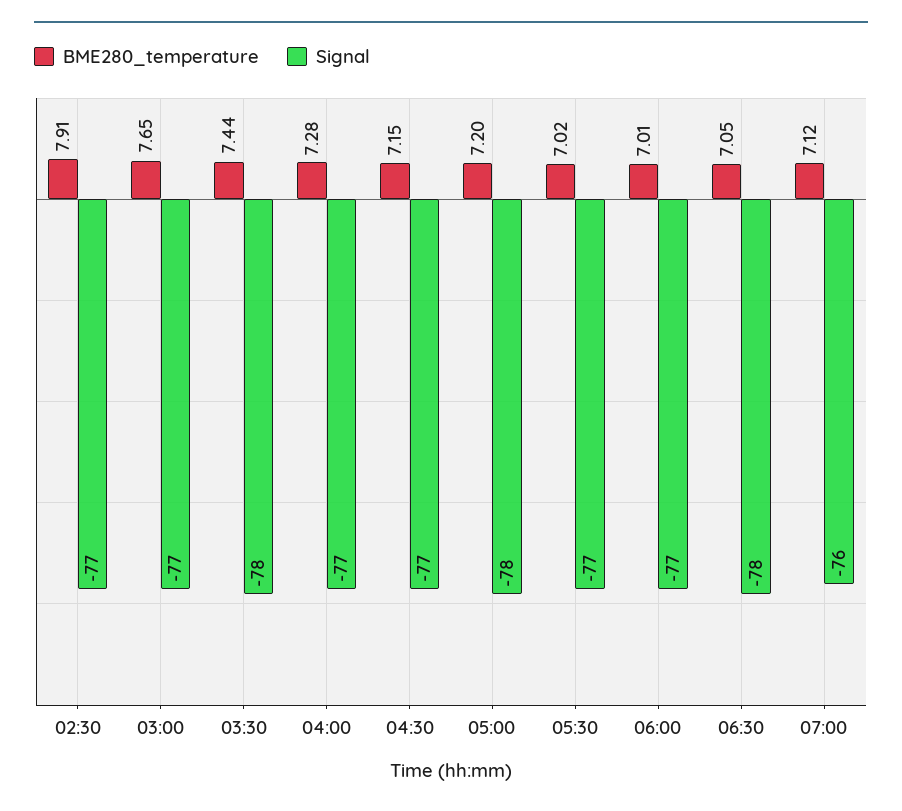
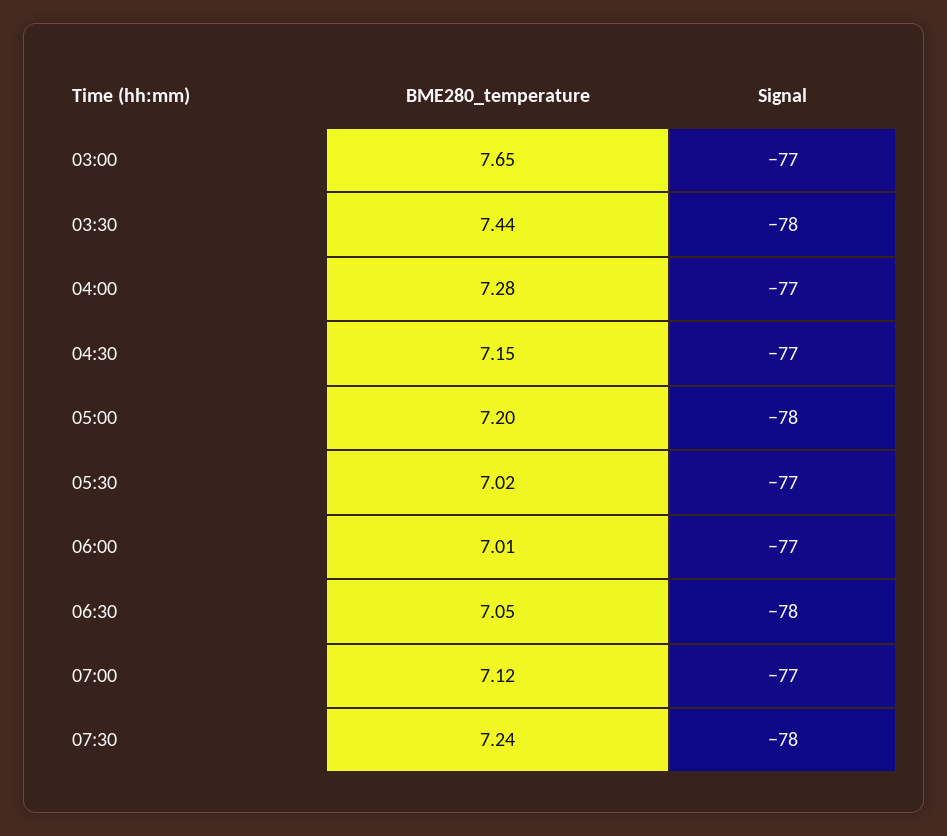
BME280_temperature, 02:30: 7.91 -> none
Signal, 02:30: -77 -> none
Signal, 07:00: -76 -> -77
BME280_temperature, 07:30: none -> 7.24
Signal, 07:30: none -> -78

